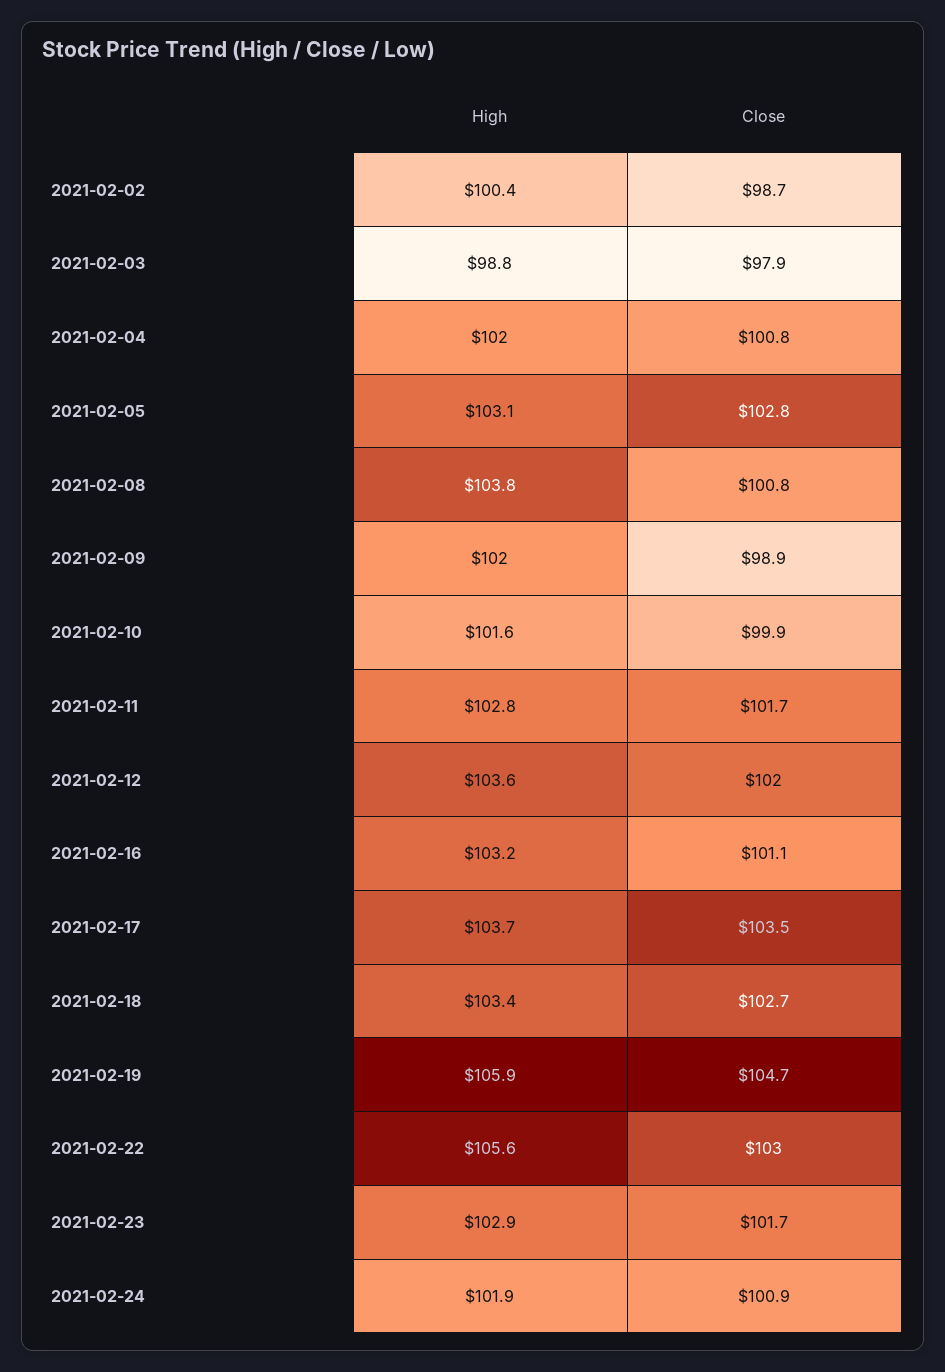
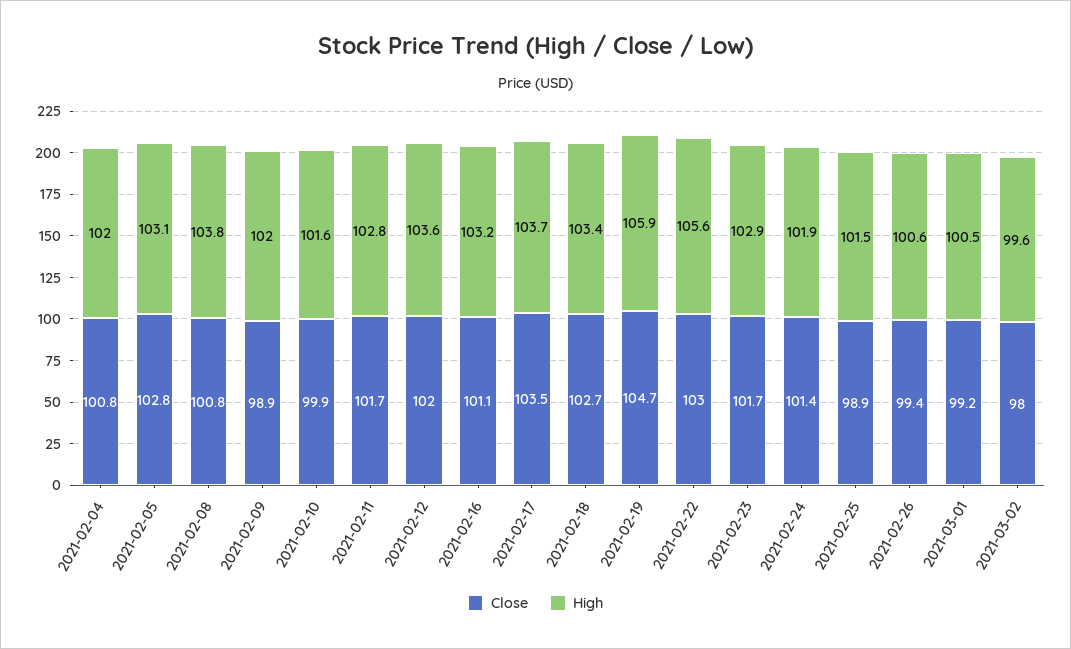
High, 2021-02-02: 100.4 -> none
Close, 2021-02-02: 98.7 -> none
High, 2021-02-03: 98.8 -> none
Close, 2021-02-03: 97.9 -> none
Close, 2021-02-24: 100.9 -> 101.4
Close, 2021-02-25: none -> 98.9
High, 2021-02-25: none -> 101.5
Close, 2021-02-26: none -> 99.4
High, 2021-02-26: none -> 100.6
Close, 2021-03-01: none -> 99.2
High, 2021-03-01: none -> 100.5
Close, 2021-03-02: none -> 98
High, 2021-03-02: none -> 99.6

